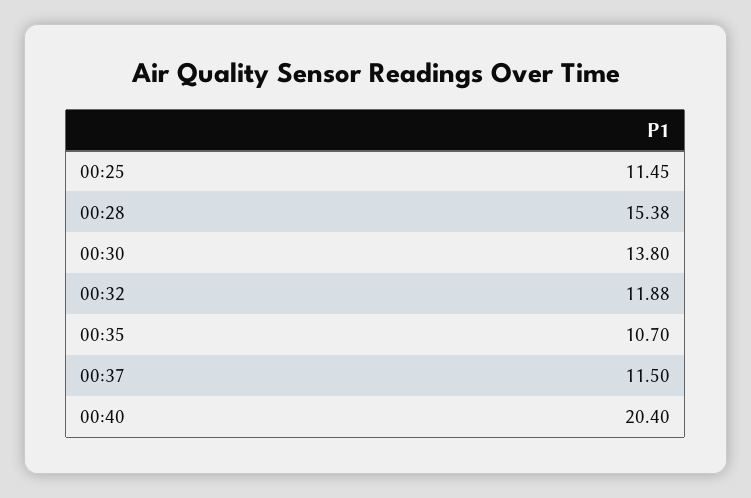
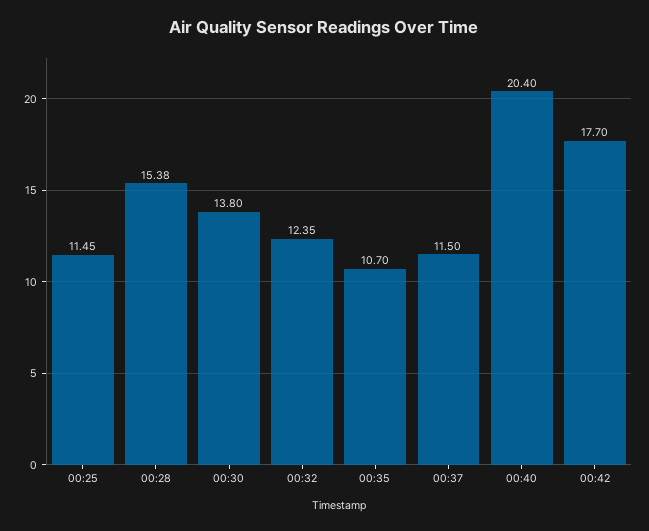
00:32: 11.88 -> 12.35
00:42: none -> 17.7

